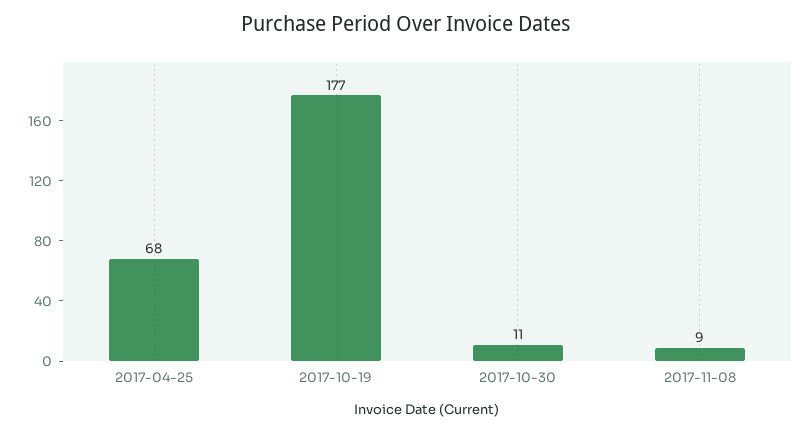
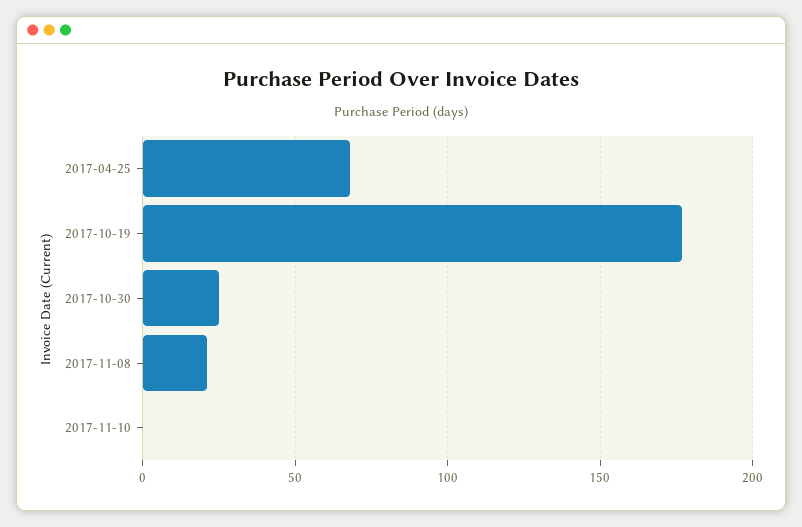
2017-10-30: 11 -> 25
2017-11-08: 9 -> 20
2017-11-10: none -> 0

